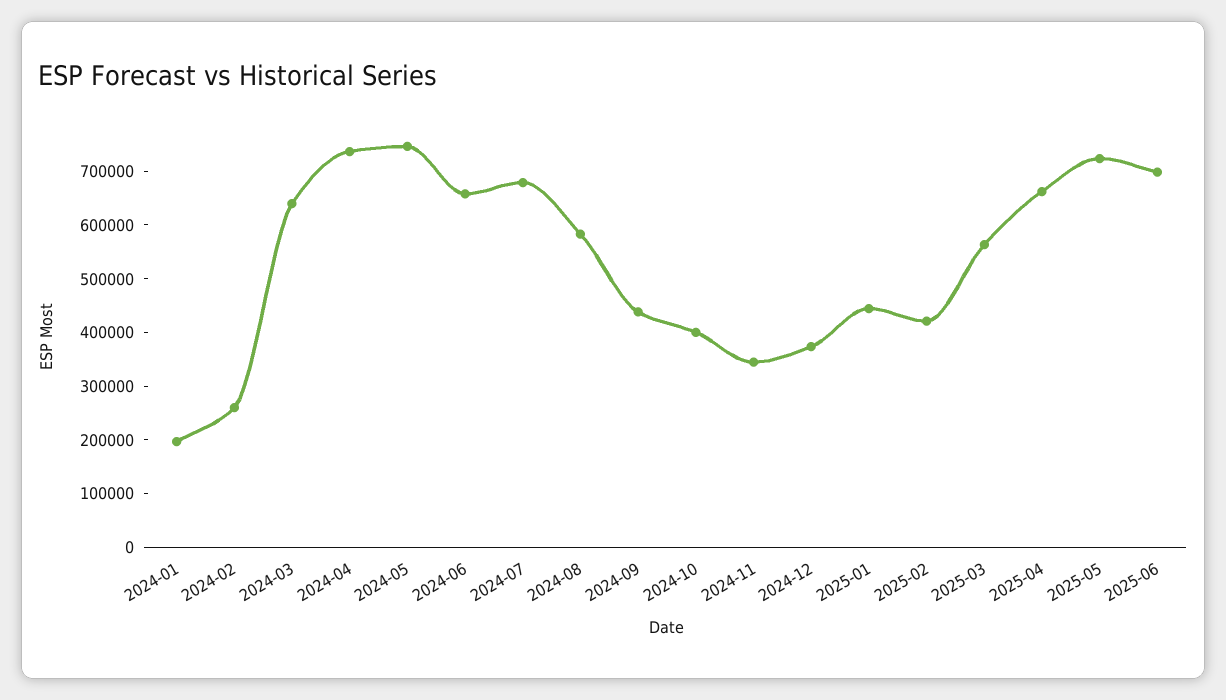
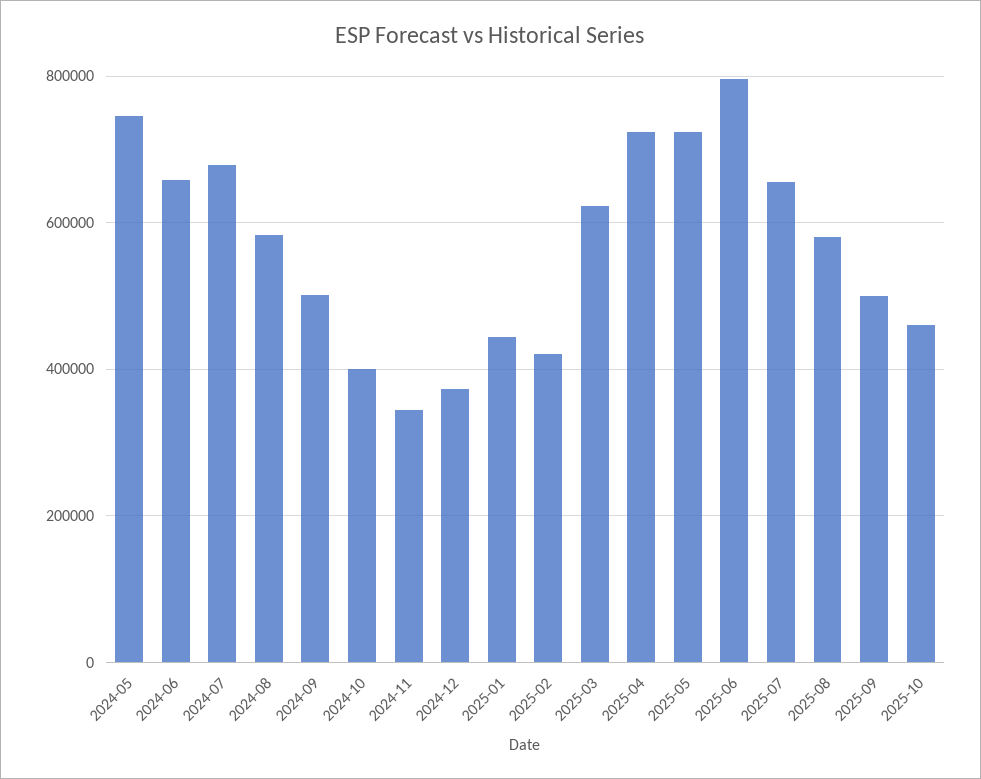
2024-01: 200000 -> none
2024-02: 260000 -> none
2024-03: 640000 -> none
2024-04: 740000 -> none
2024-09: 440000 -> 500000
2025-03: 560000 -> 620000
2025-04: 660000 -> 720000
2025-06: 700000 -> 800000
2025-07: none -> 660000
2025-08: none -> 580000
2025-09: none -> 500000
2025-10: none -> 460000

